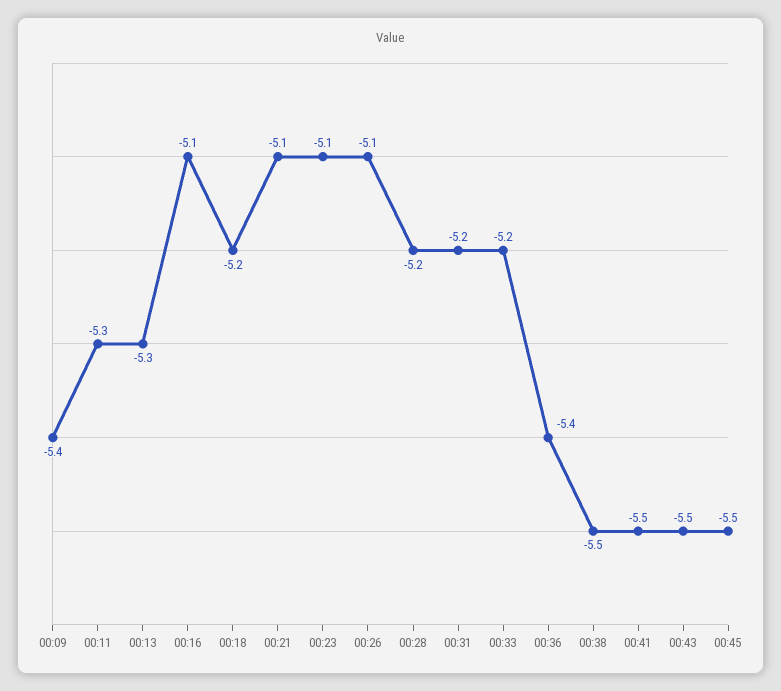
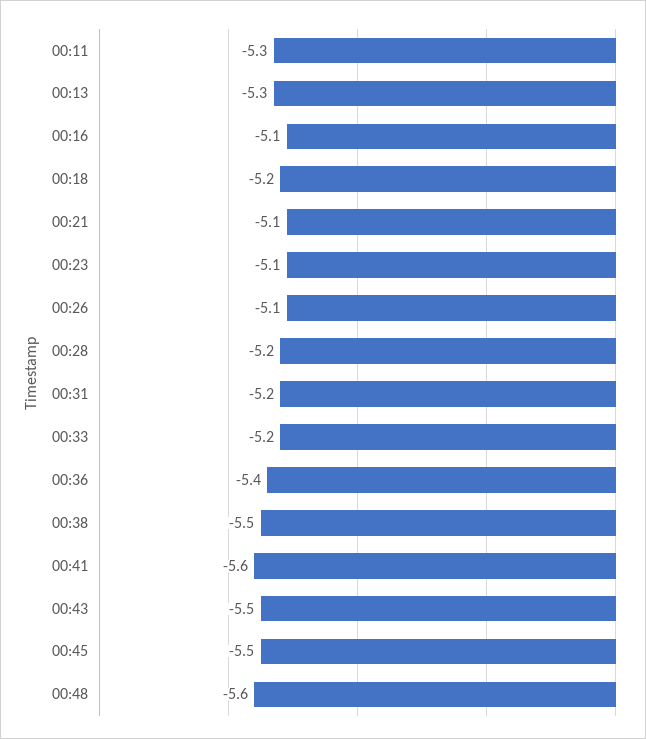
00:09: -5.4 -> none
00:41: -5.5 -> -5.6
00:48: none -> -5.6

